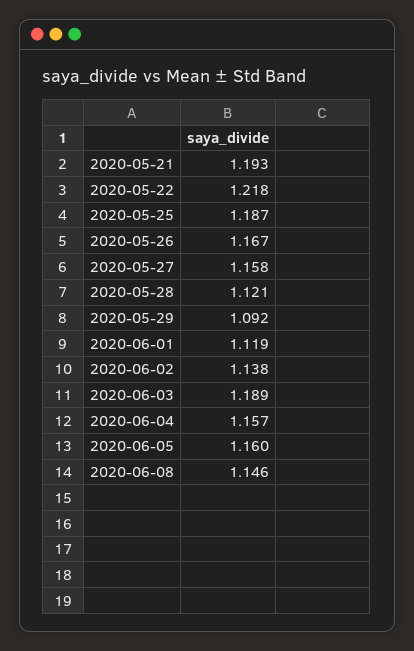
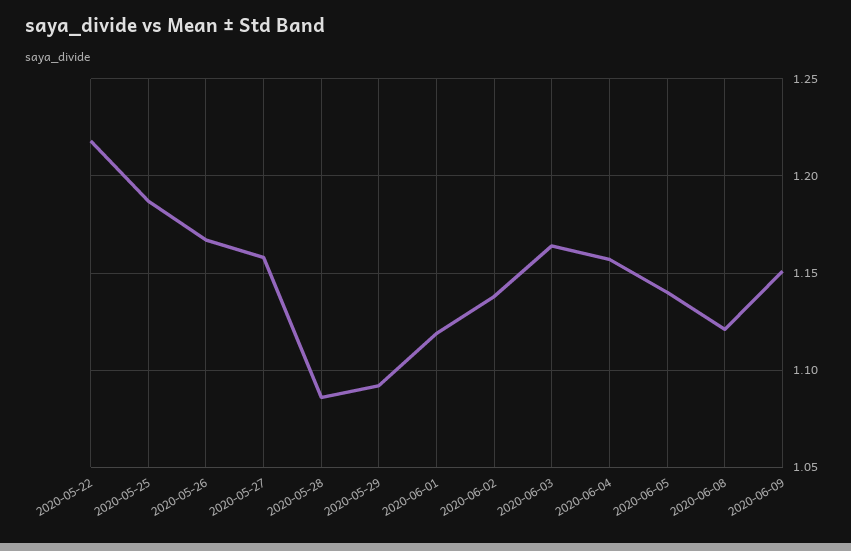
2020-05-21: 1.193 -> none
2020-05-28: 1.121 -> 1.085
2020-06-03: 1.189 -> 1.165
2020-06-05: 1.16 -> 1.14
2020-06-08: 1.146 -> 1.12
2020-06-09: none -> 1.15

